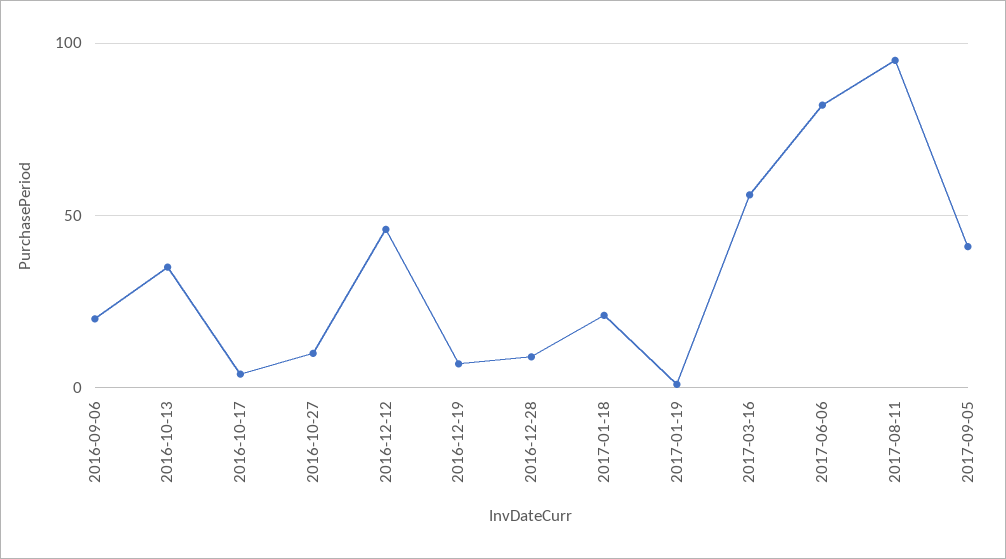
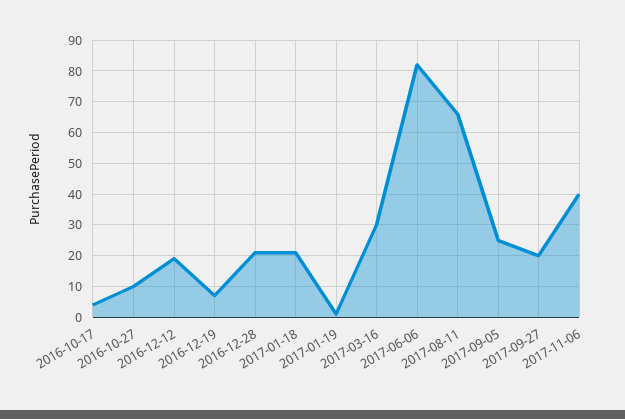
2016-09-06: 20 -> none
2016-10-13: 35 -> none
2016-12-12: 45 -> 20
2016-12-28: 10 -> 20
2017-03-16: 55 -> 30
2017-08-11: 95 -> 65
2017-09-05: 40 -> 25
2017-09-27: none -> 20
2017-11-06: none -> 40

